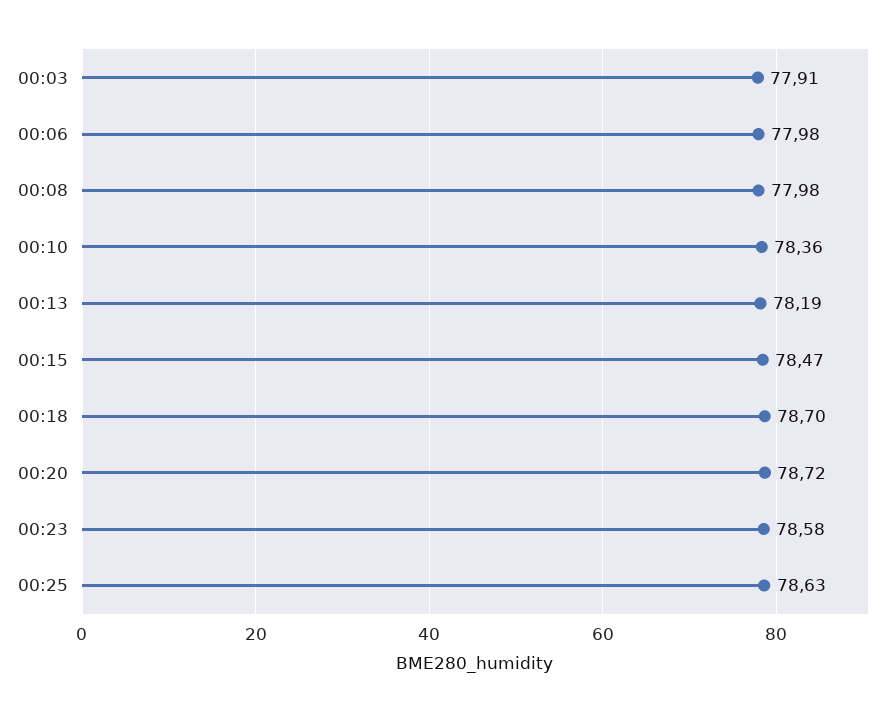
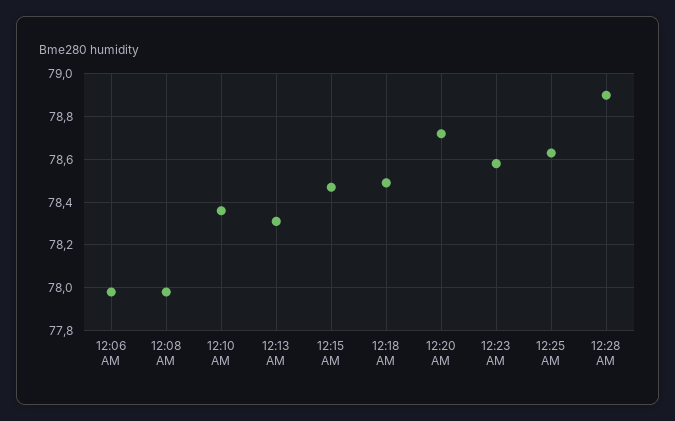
00:03: 77.91 -> none
00:13: 78.19 -> 78.3
00:18: 78.7 -> 78.5
12:28 AM: none -> 78.9

